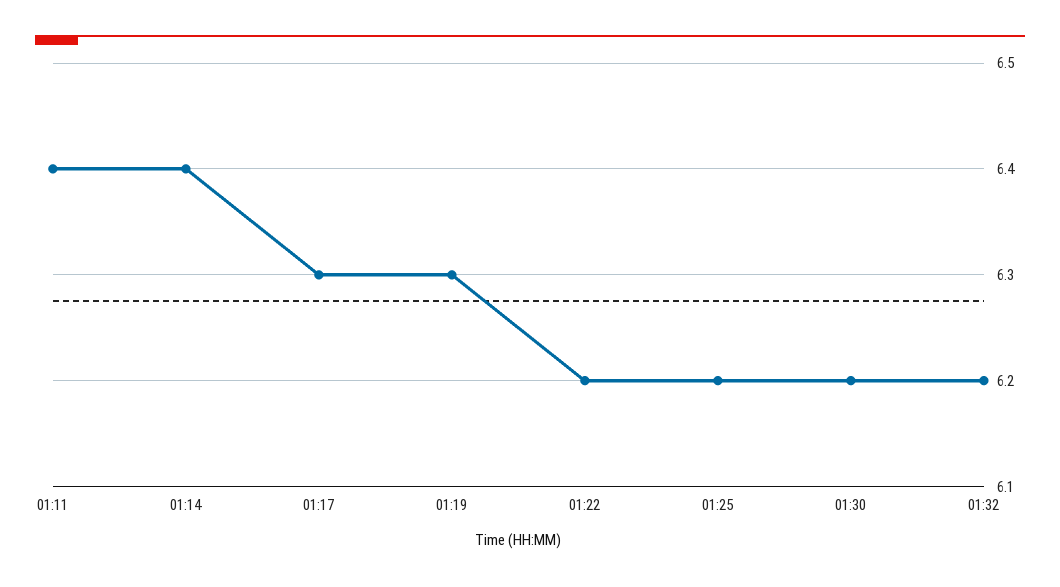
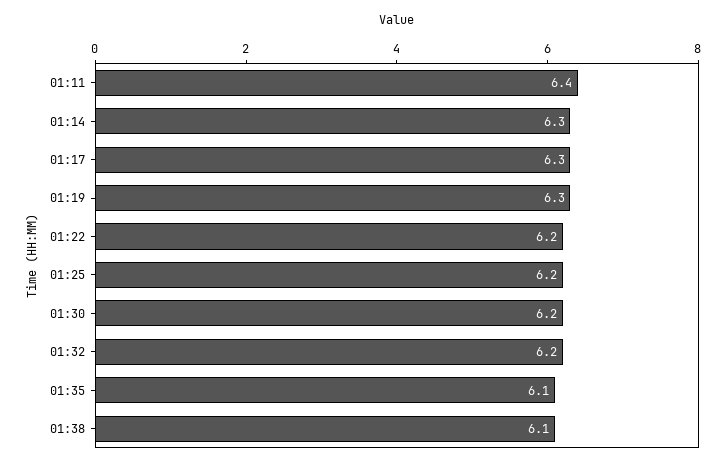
01:14: 6.4 -> 6.3
01:35: none -> 6.1
01:38: none -> 6.1

